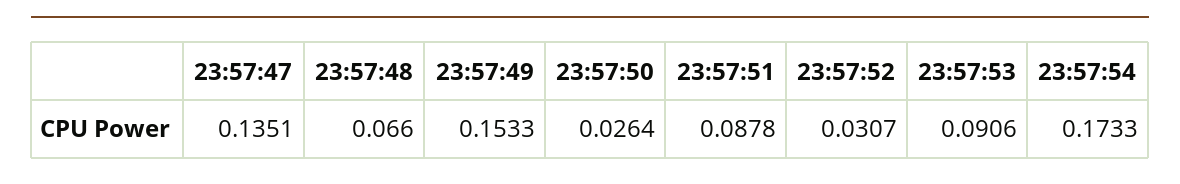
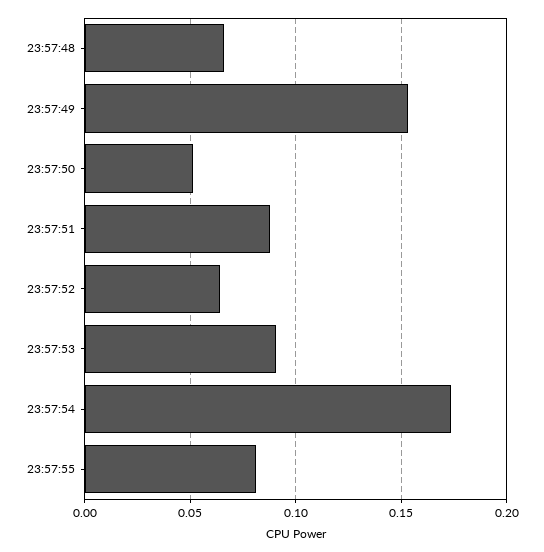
23:57:47: 0.1351 -> none
23:57:50: 0.0264 -> 0.05
23:57:52: 0.0307 -> 0.065
23:57:55: none -> 0.08

